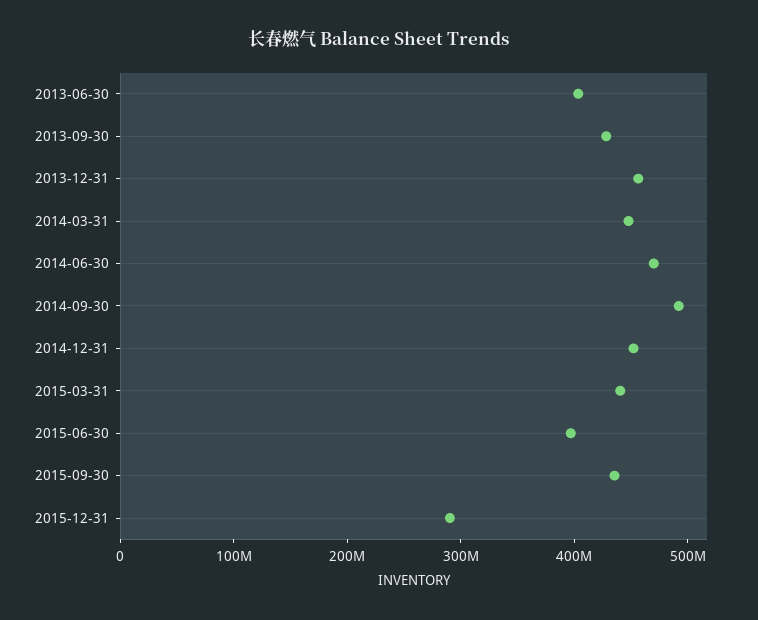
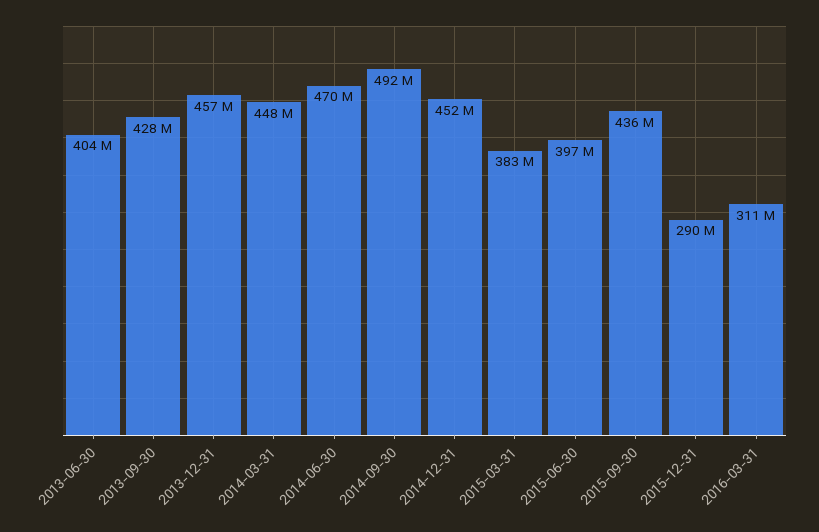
2015-03-31: 440000000 -> 383000000
2016-03-31: none -> 311000000

